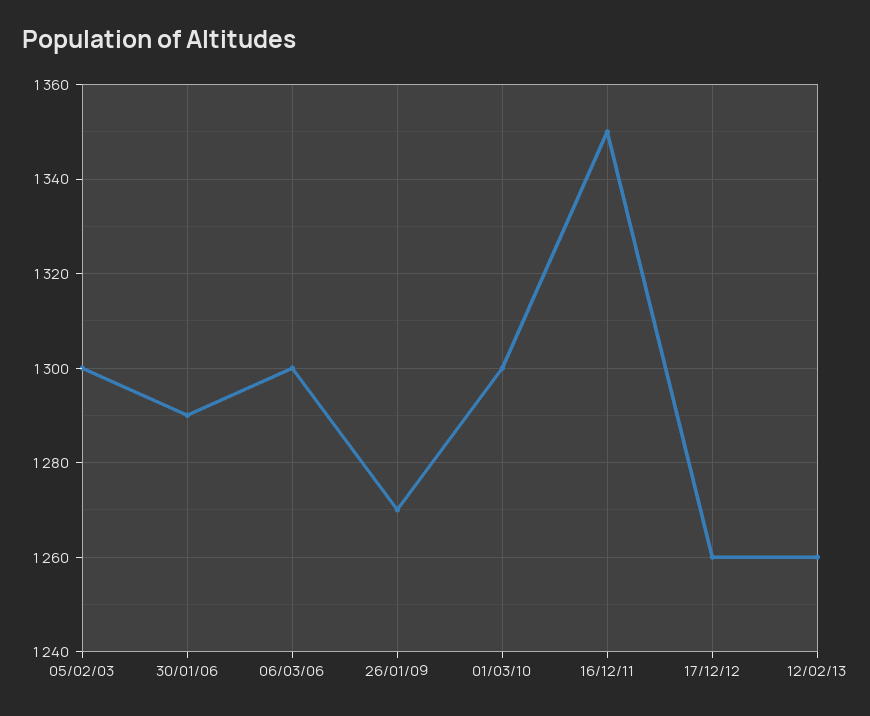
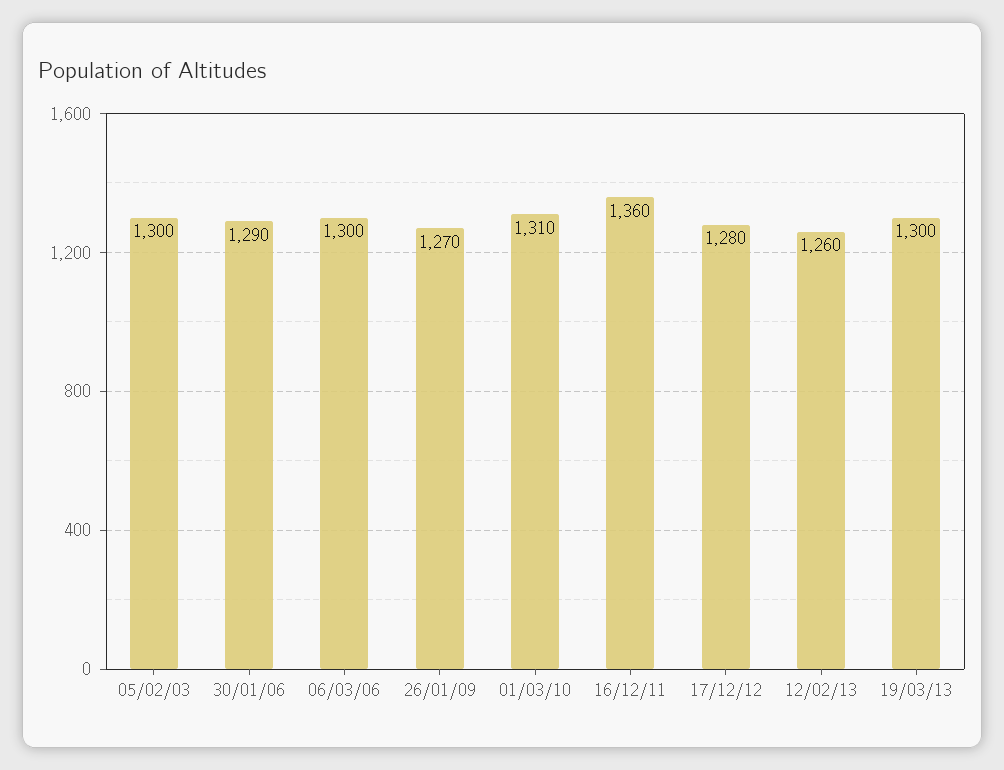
01/03/10: 1300 -> 1310
16/12/11: 1350 -> 1360
17/12/12: 1260 -> 1280
19/03/13: none -> 1300

